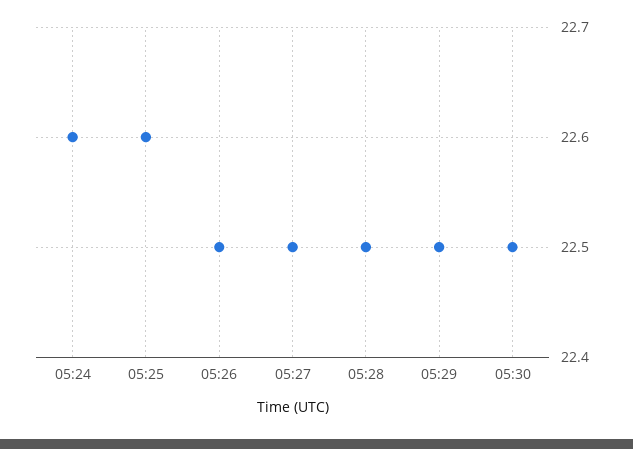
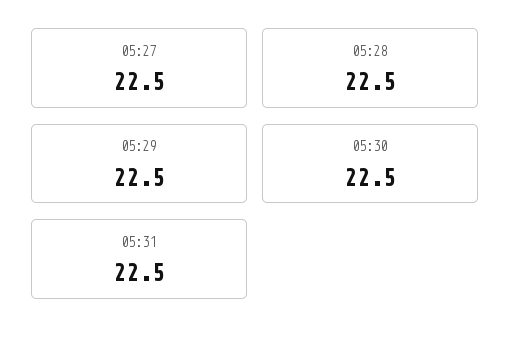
05:24: 22.6 -> none
05:25: 22.6 -> none
05:26: 22.5 -> none
05:31: none -> 22.5

